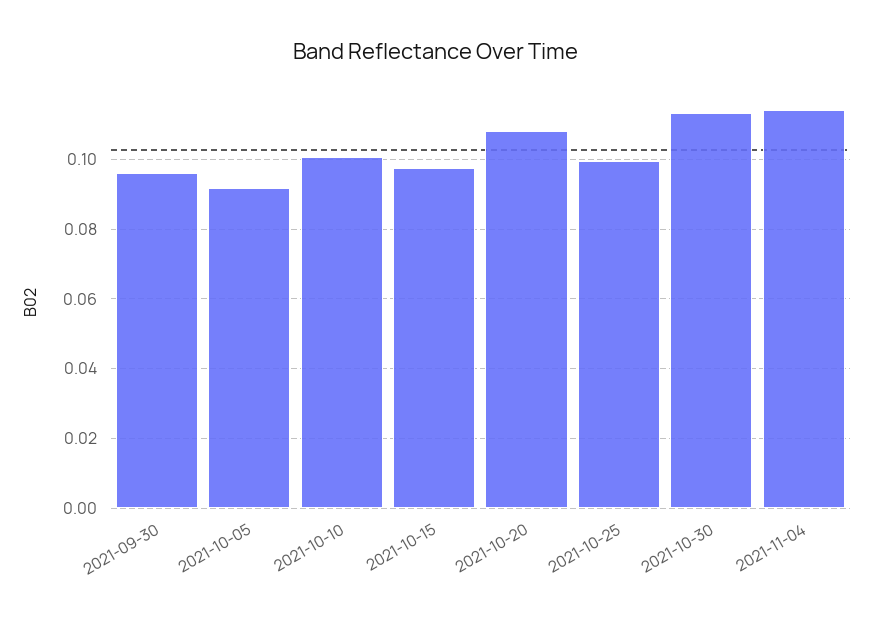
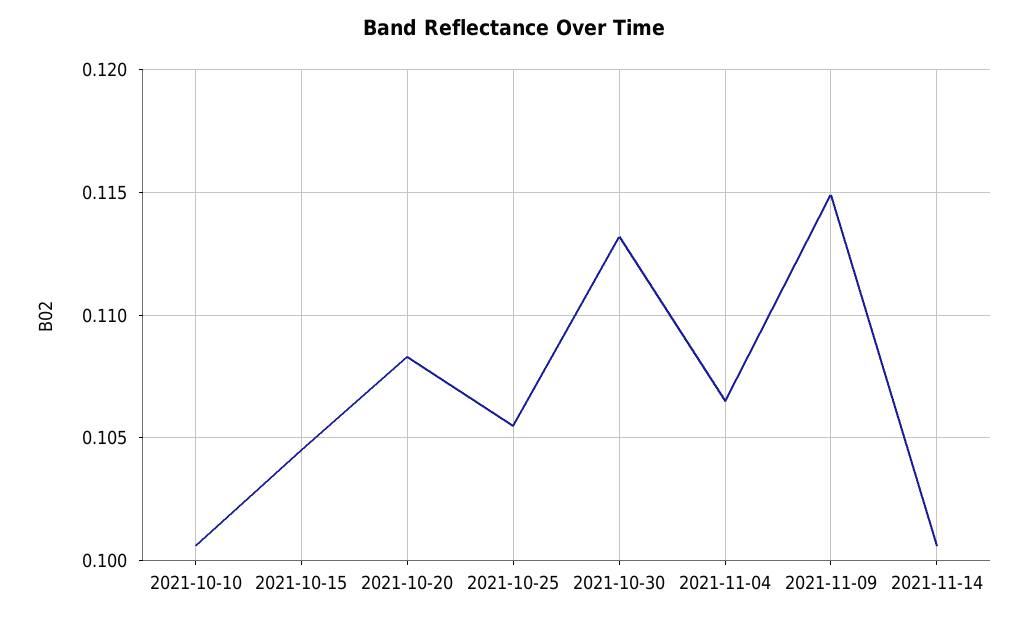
2021-09-30: 0.096 -> none
2021-10-05: 0.092 -> none
2021-10-15: 0.098 -> 0.1045
2021-10-25: 0.1 -> 0.1055
2021-11-04: 0.114 -> 0.1065
2021-11-09: none -> 0.115
2021-11-14: none -> 0.1005

